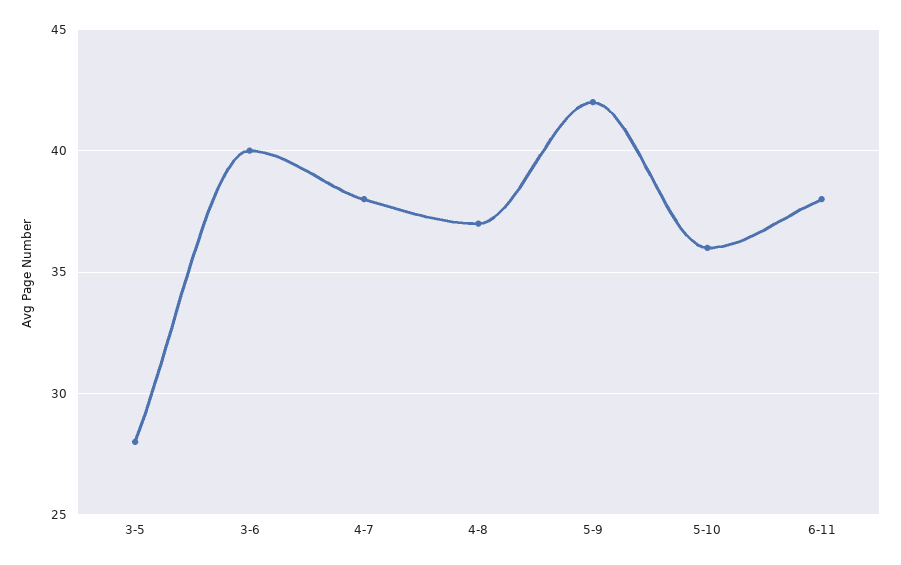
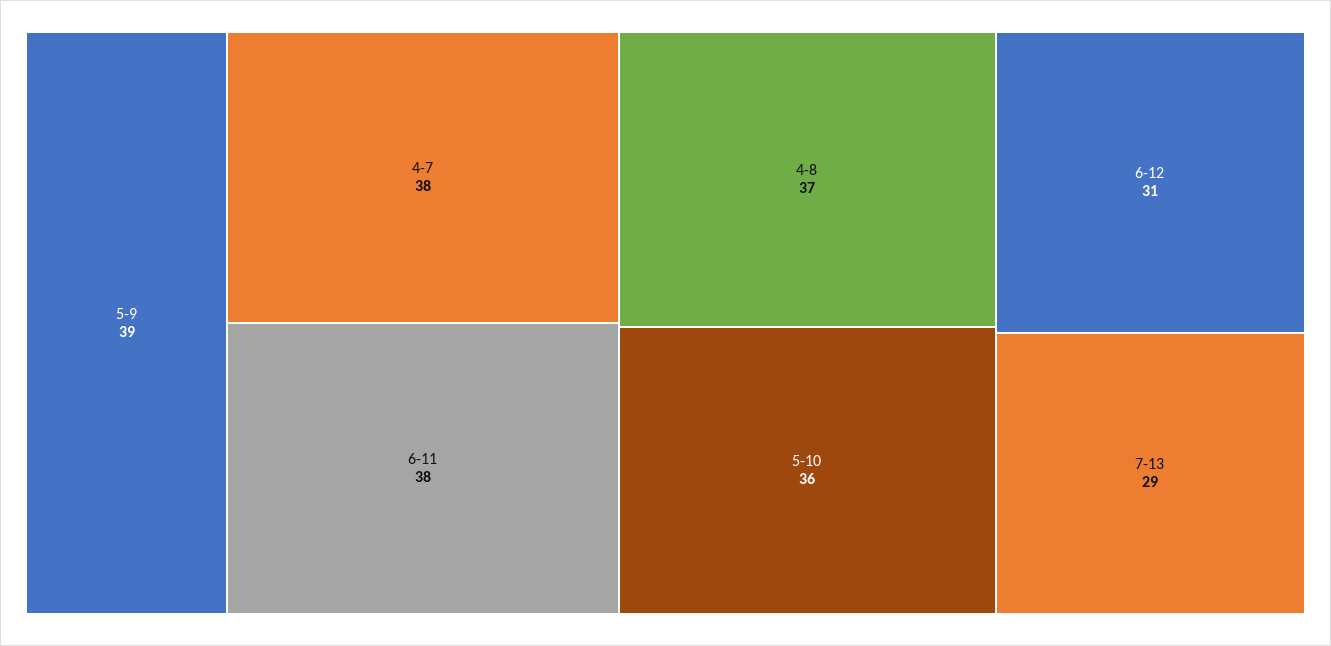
3-5: 28 -> none
3-6: 40 -> none
5-9: 42 -> 39
6-12: none -> 31
7-13: none -> 29

